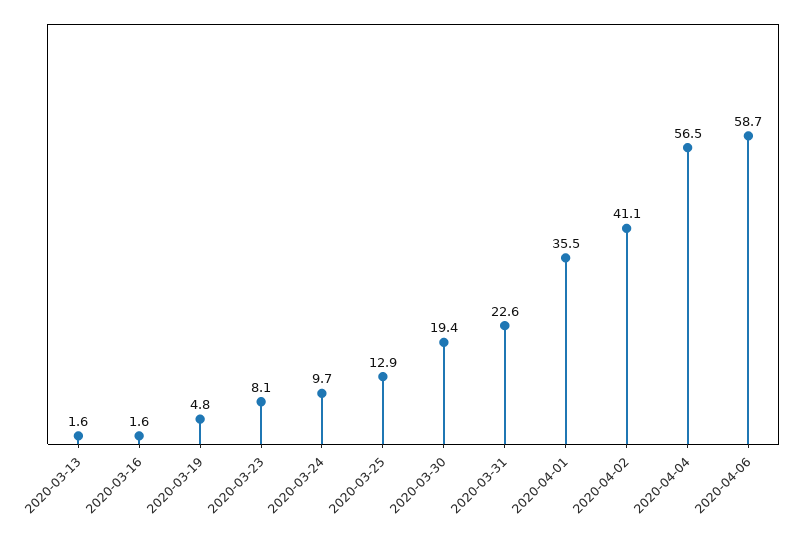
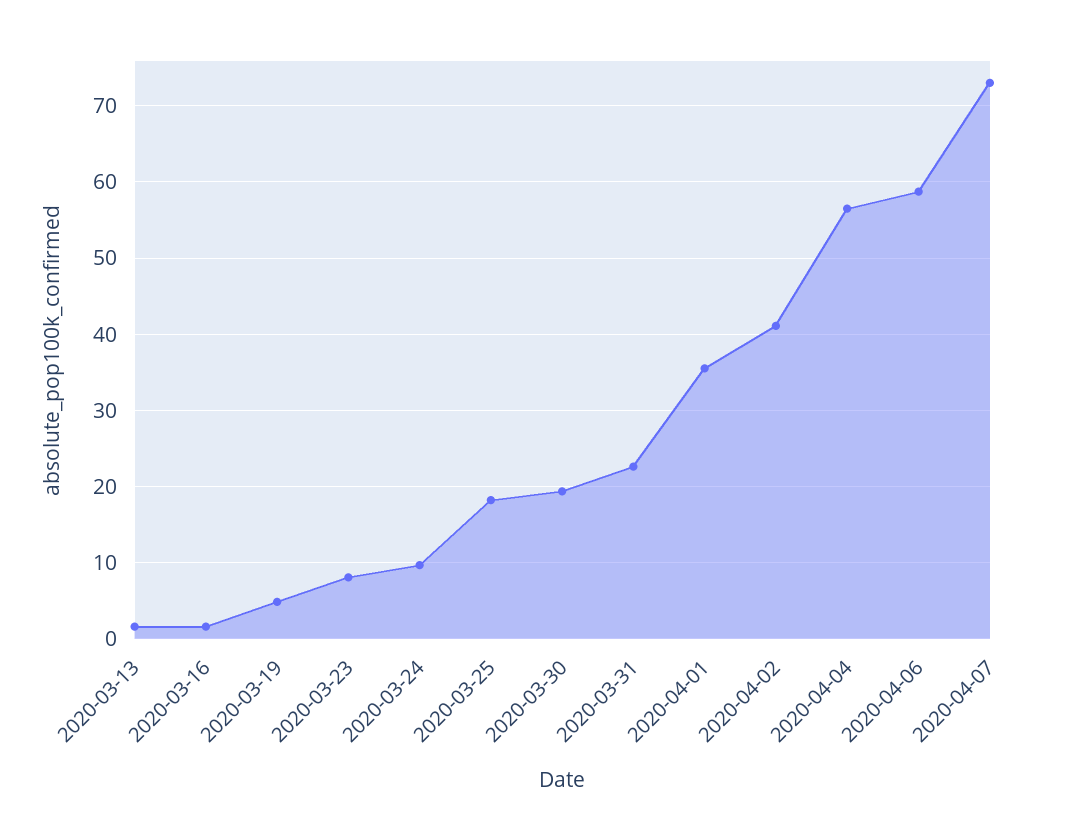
2020-03-25: 12.9 -> 18
2020-04-07: none -> 73

